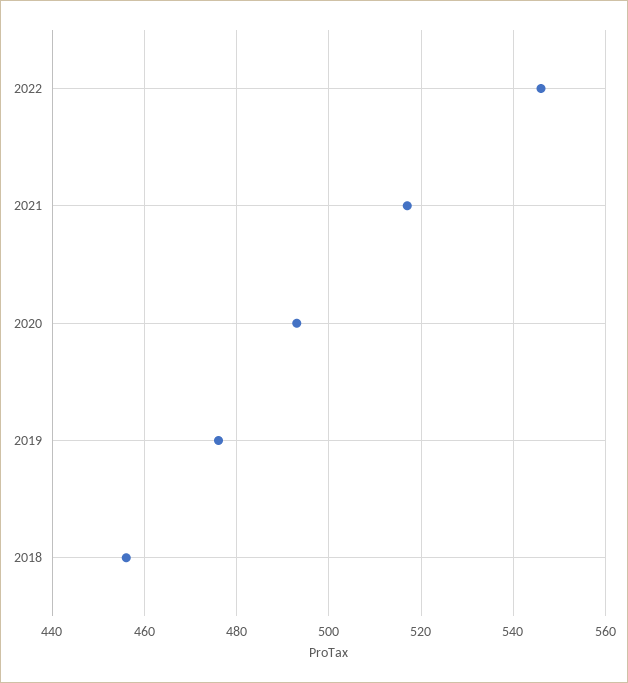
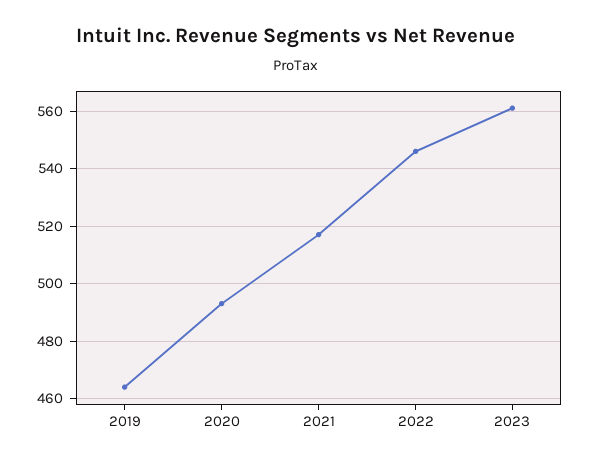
2019: 475 -> 465
2018: 455 -> none
2023: none -> 560

